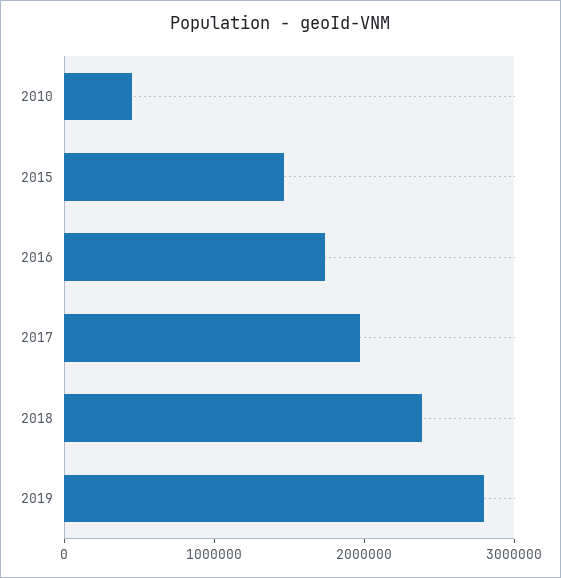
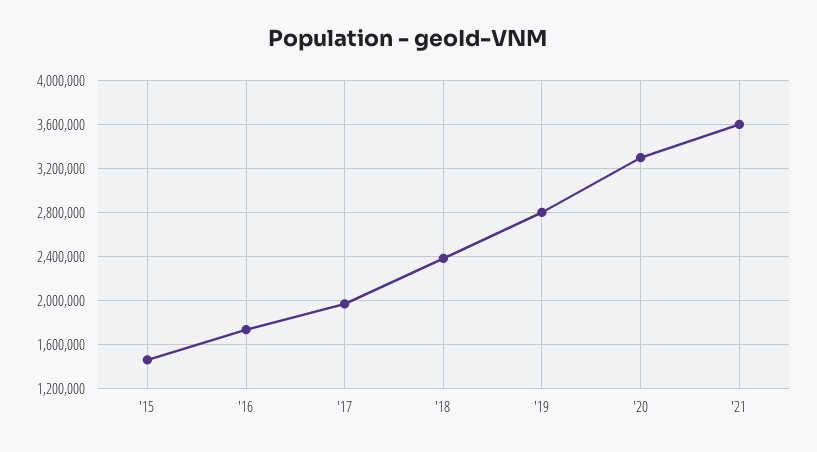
2010: 400000 -> none
'20: none -> 3300000
'21: none -> 3600000

